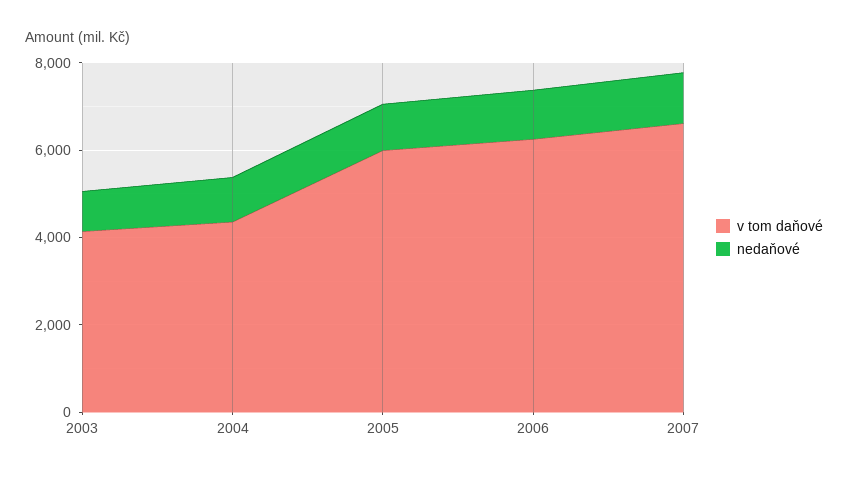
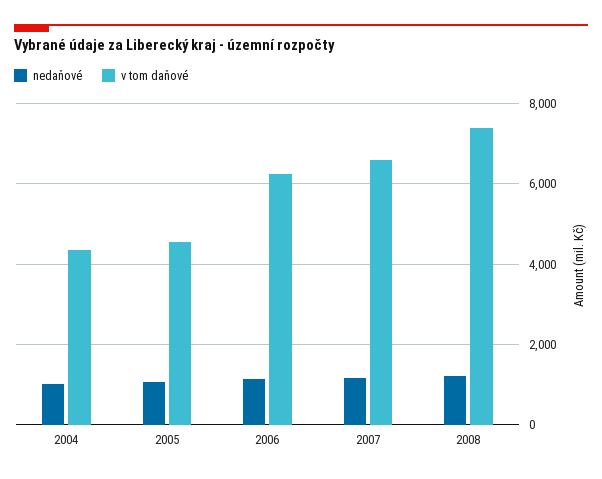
v tom daňové, 2003: 4000 -> none
nedaňové, 2003: 1000 -> none
v tom daňové, 2005: 6000 -> 4600
nedaňové, 2008: none -> 1200
v tom daňové, 2008: none -> 7400

